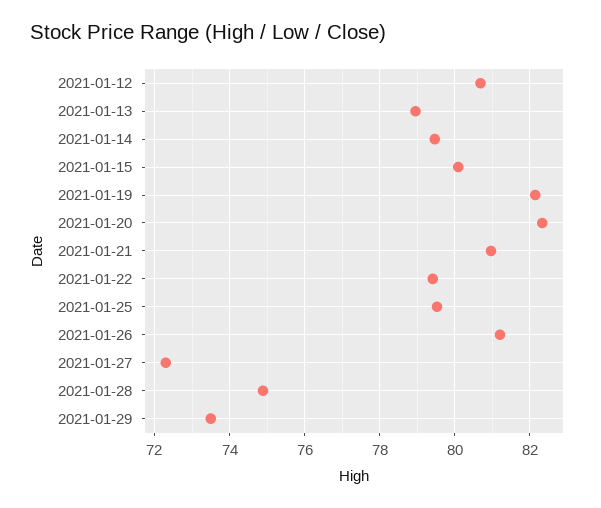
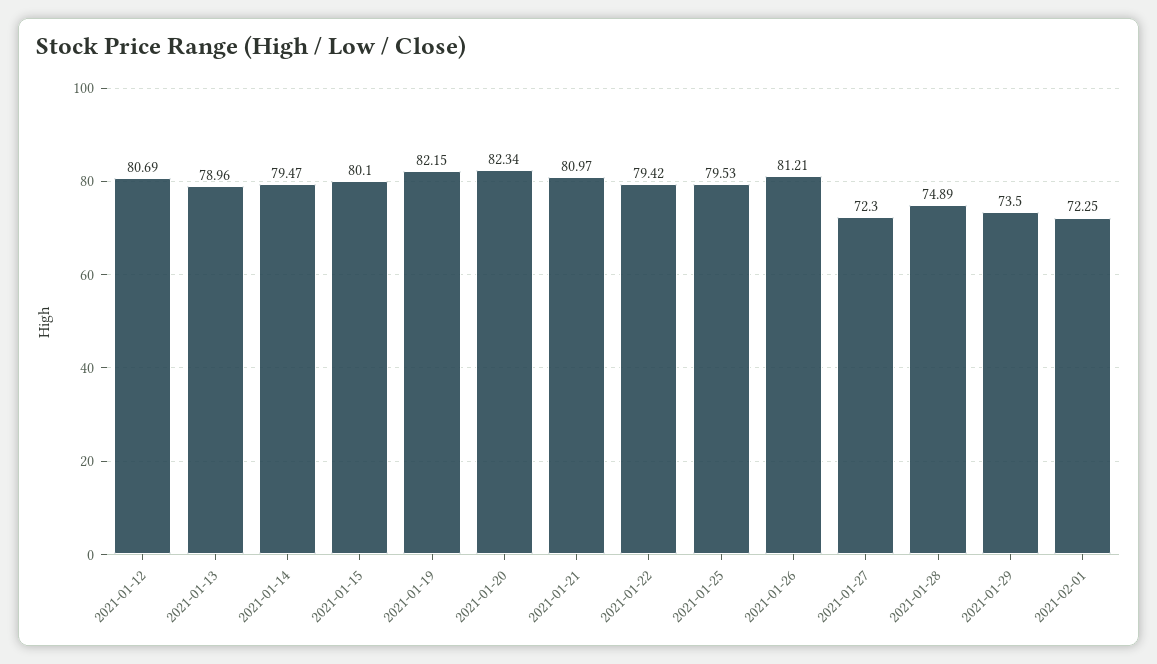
2021-02-01: none -> 72.25

